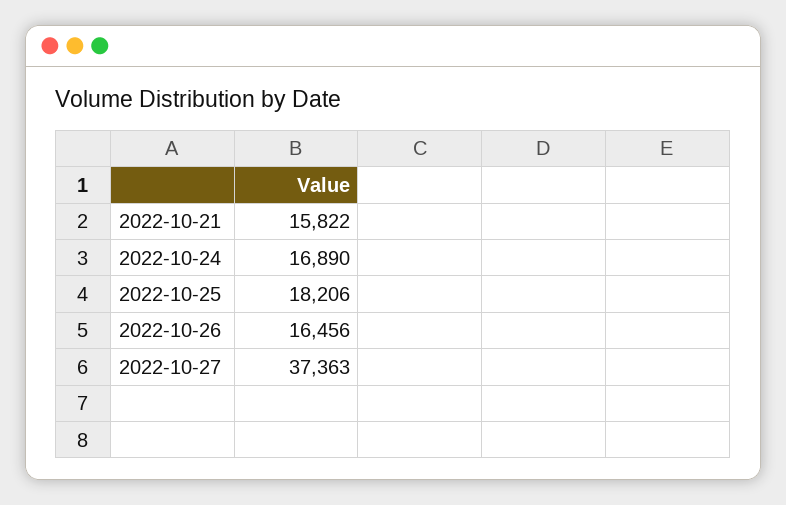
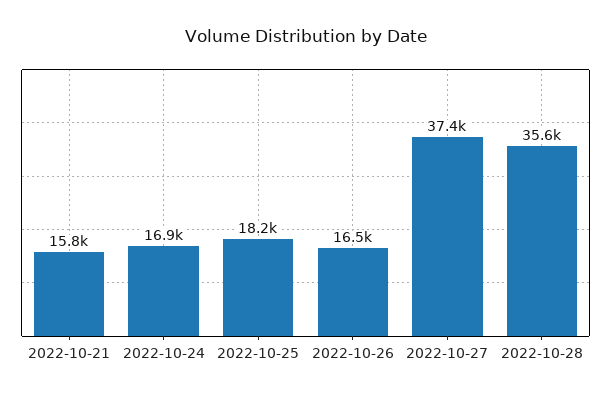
2022-10-28: none -> 35600

